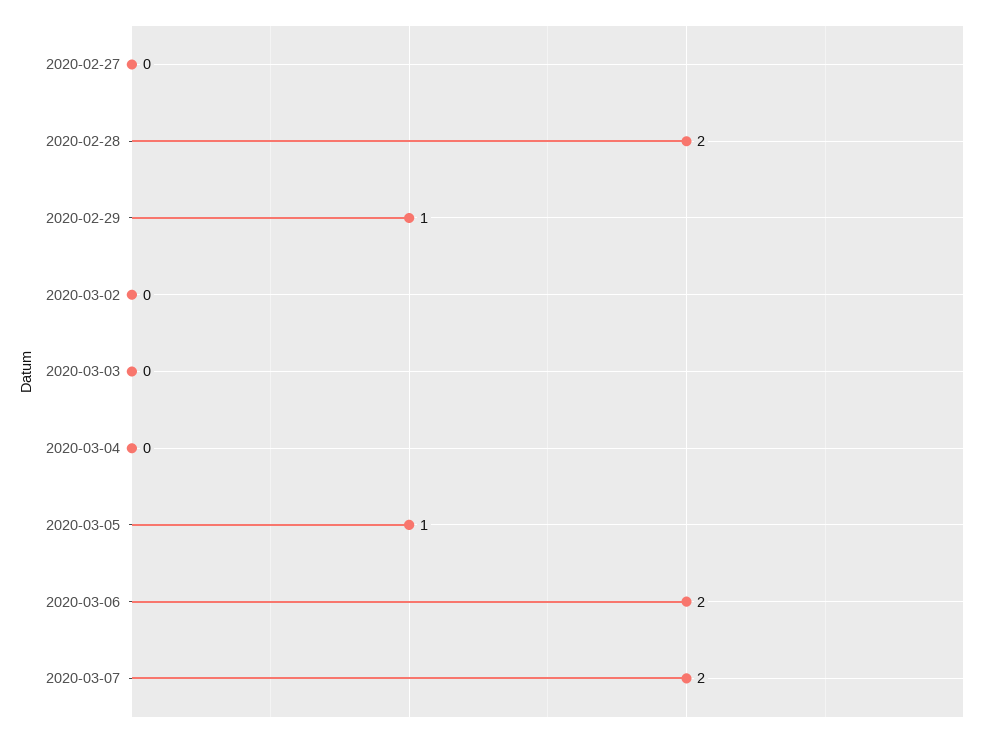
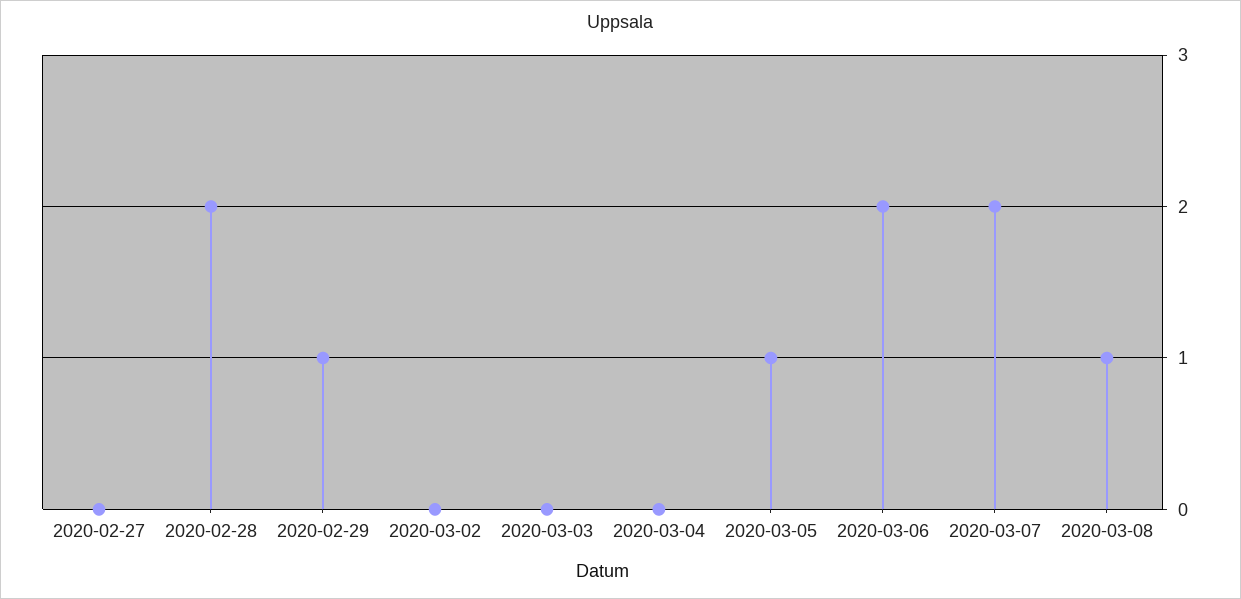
2020-03-08: none -> 1

